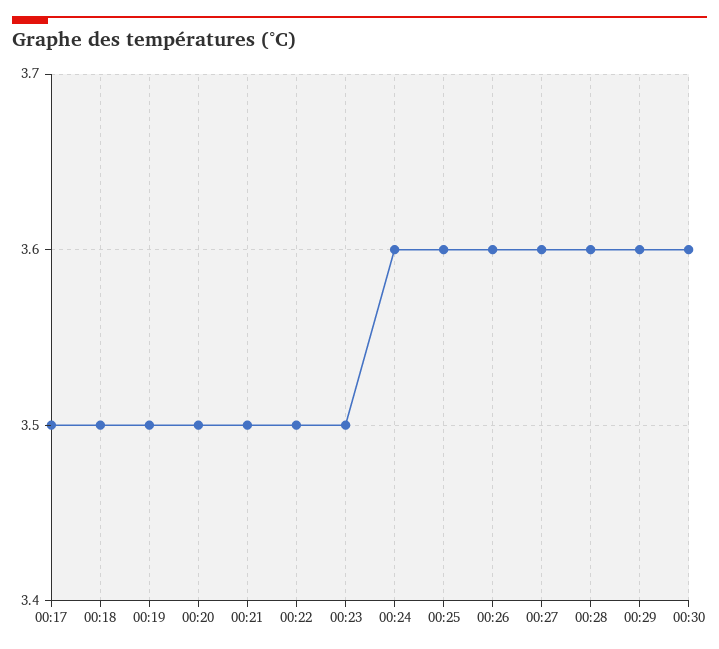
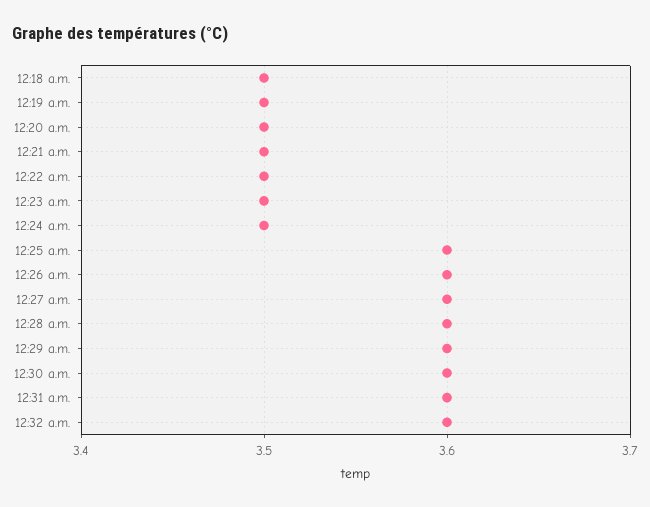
00:17: 3.5 -> none
00:24: 3.6 -> 3.5
12:31 a.m.: none -> 3.6
12:32 a.m.: none -> 3.6

